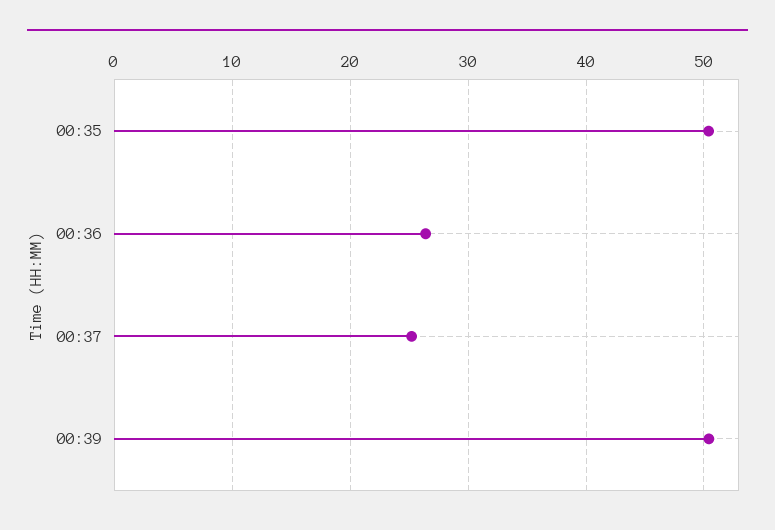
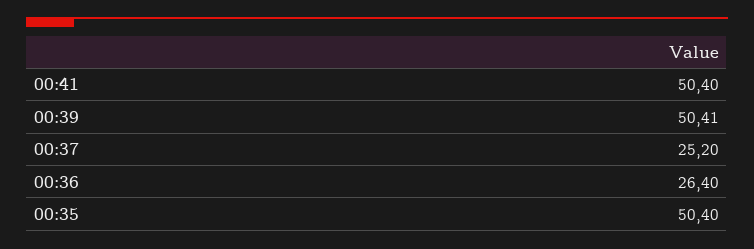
00:41: none -> 50.4

